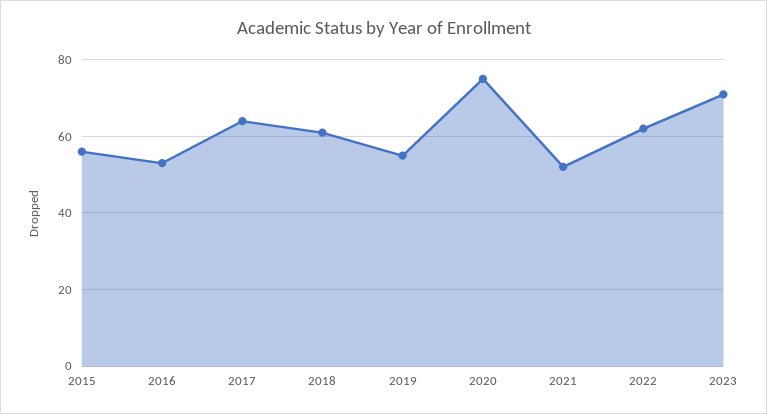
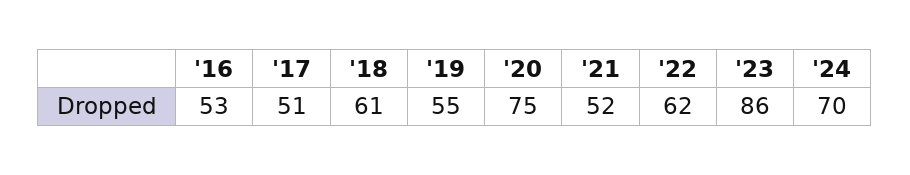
2015: 55 -> none
2017: 65 -> 51
2023: 70 -> 86
'24: none -> 70

